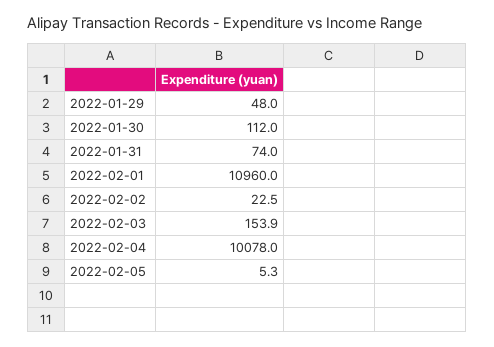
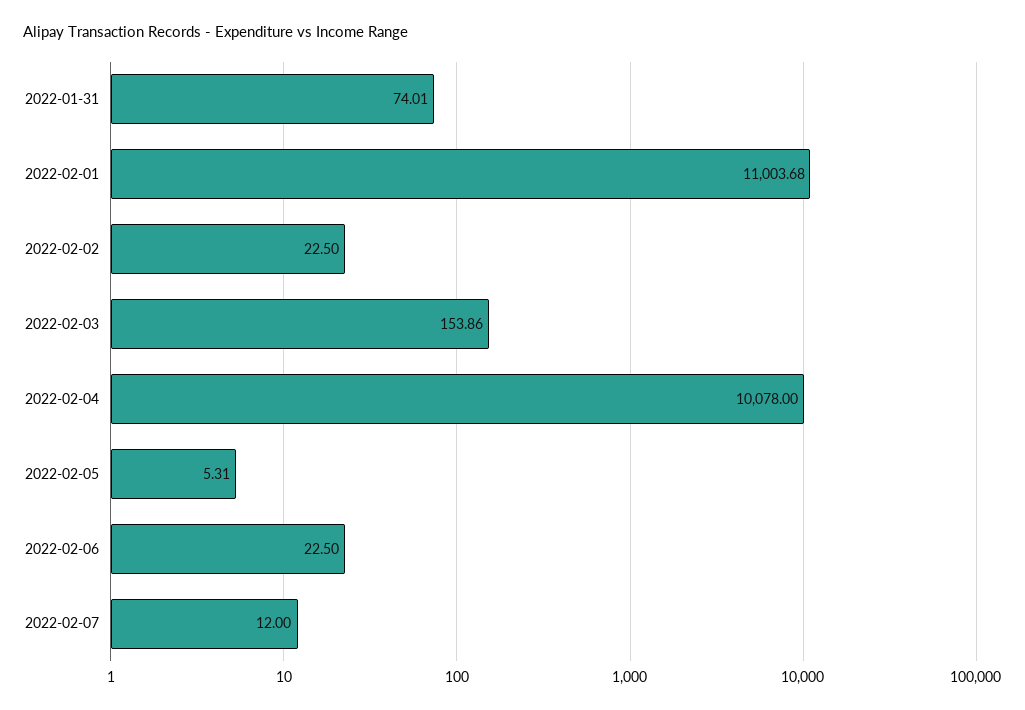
2022-01-29: 48 -> none
2022-01-30: 112 -> none
2022-02-01: 10960 -> 11003.68
2022-02-06: none -> 22.5
2022-02-07: none -> 12

